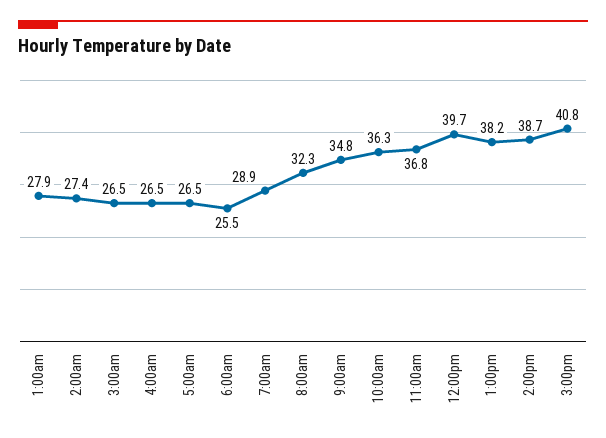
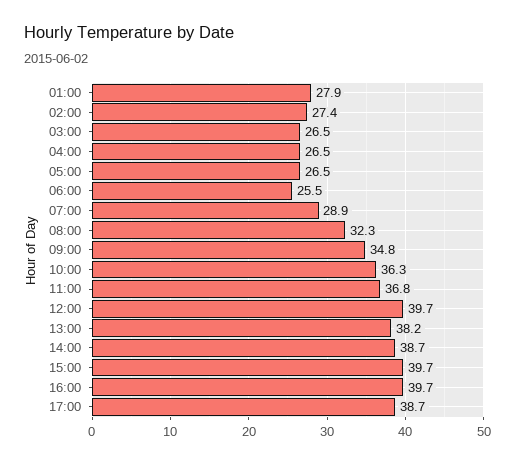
3:00pm: 40.8 -> 39.7
16:00: none -> 39.7
17:00: none -> 38.7

